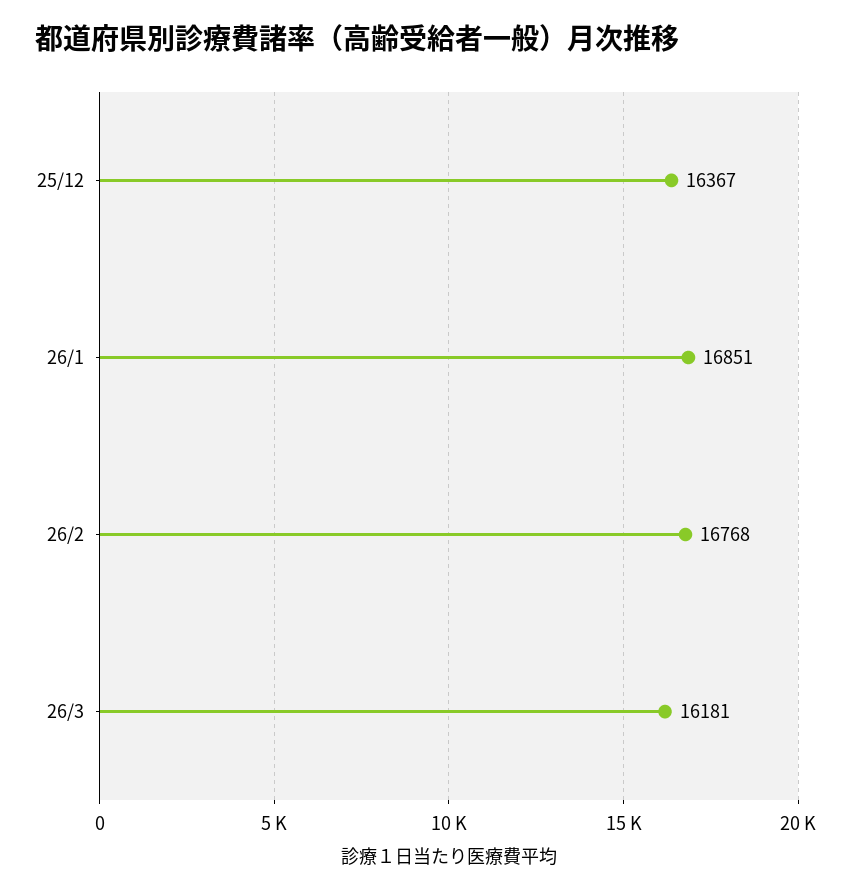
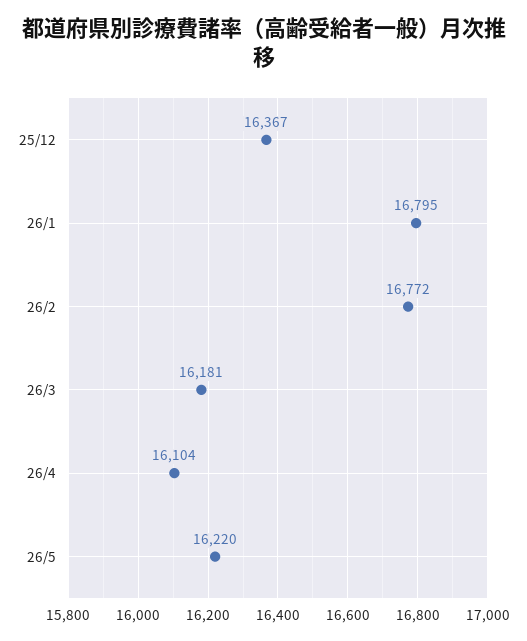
26/1: 16851 -> 16795
26/2: 16768 -> 16772
26/4: none -> 16104
26/5: none -> 16220

